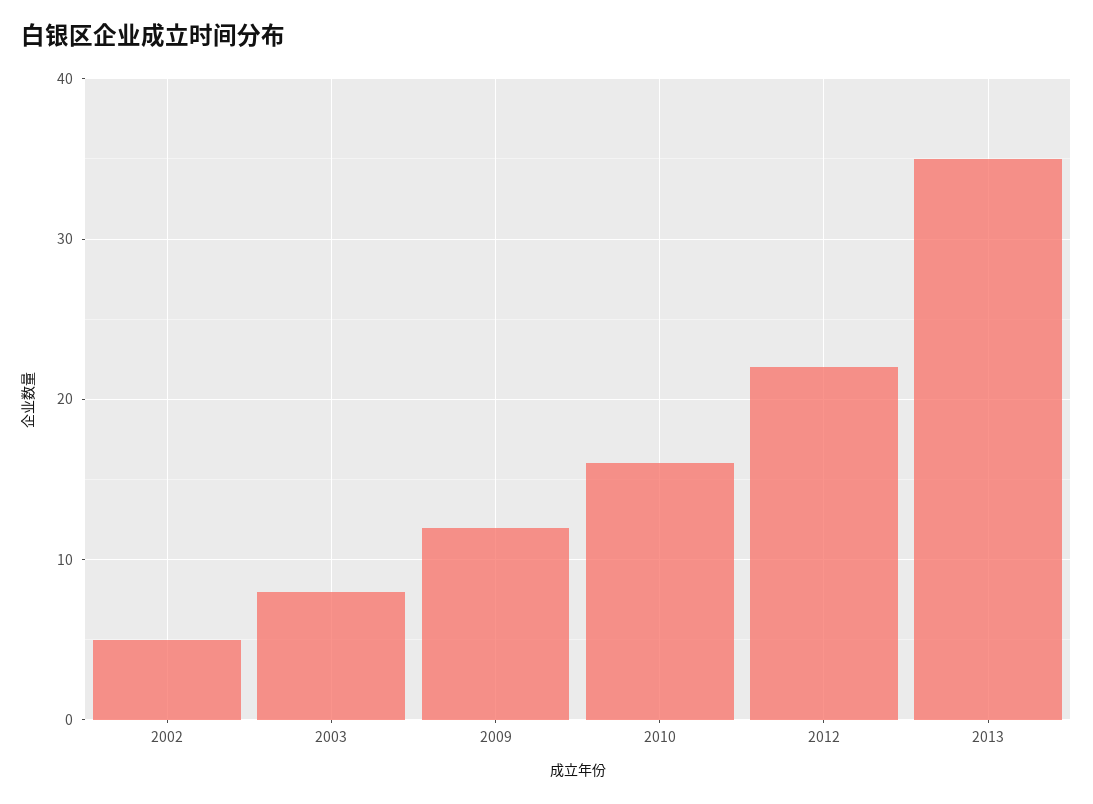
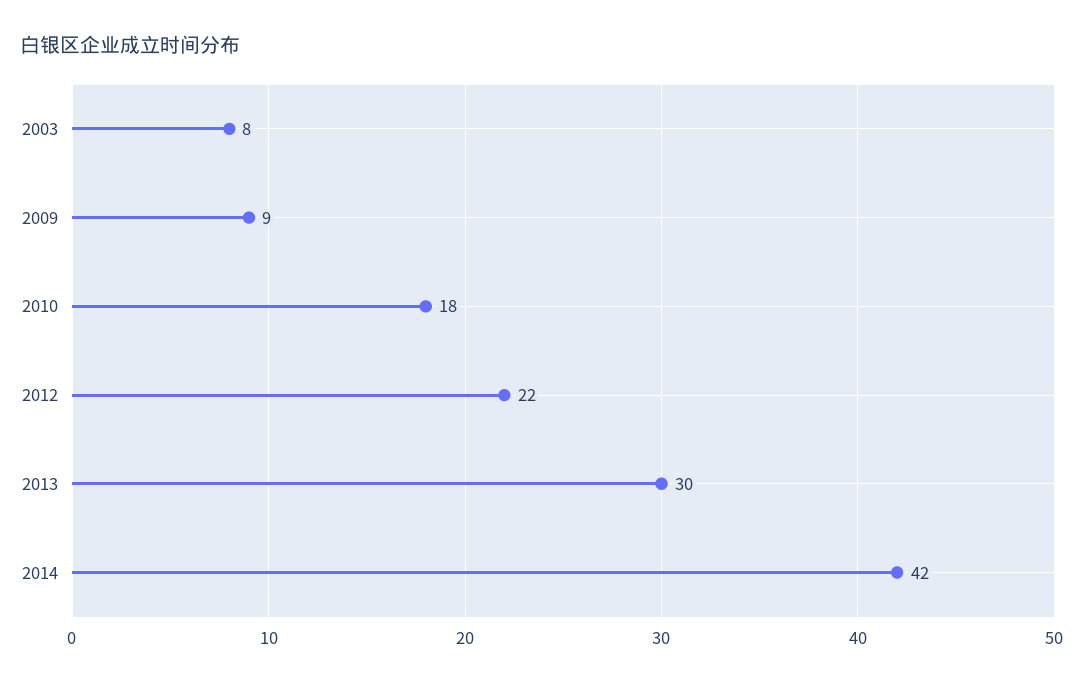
2002: 5 -> none
2009: 12 -> 9
2010: 16 -> 18
2013: 35 -> 30
2014: none -> 42

